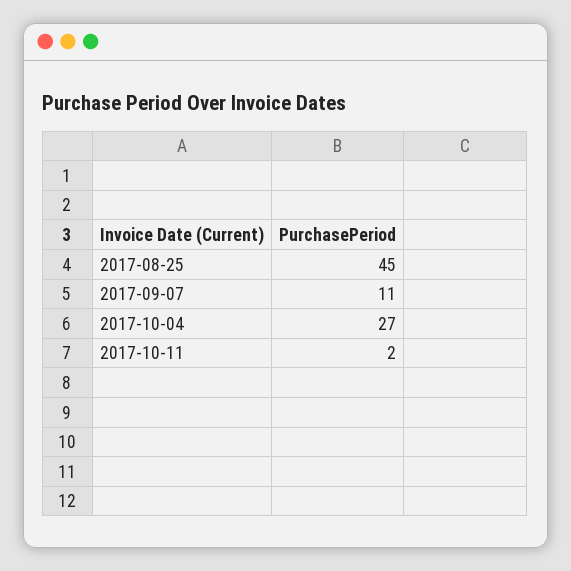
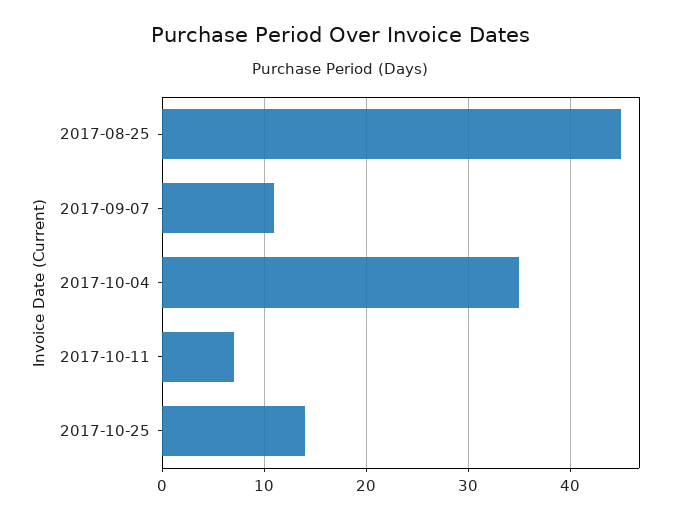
2017-10-04: 27 -> 35
2017-10-11: 2 -> 7
2017-10-25: none -> 14

